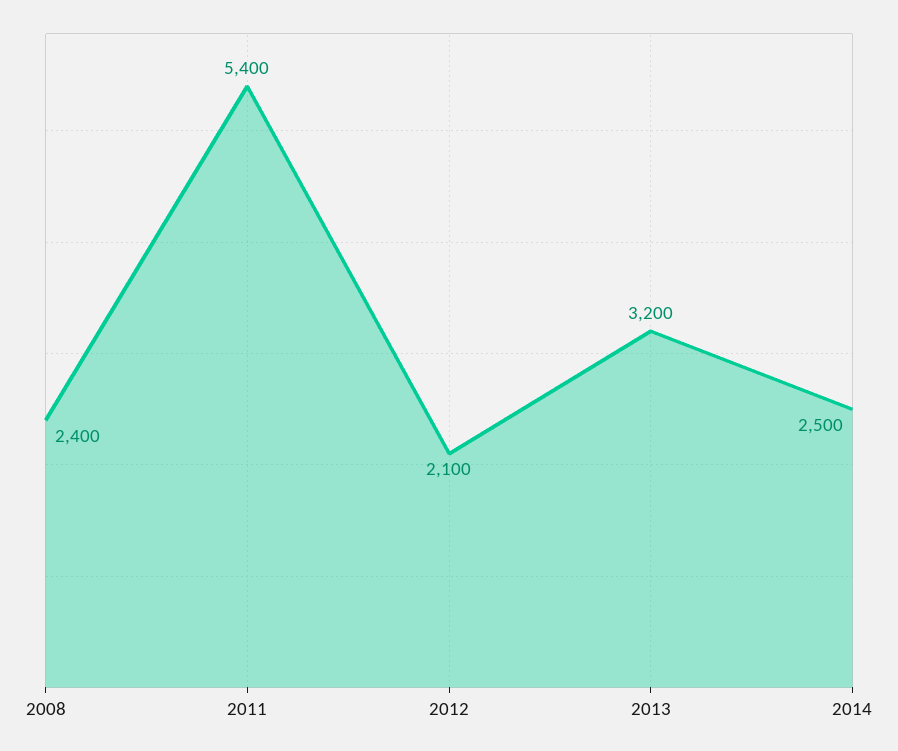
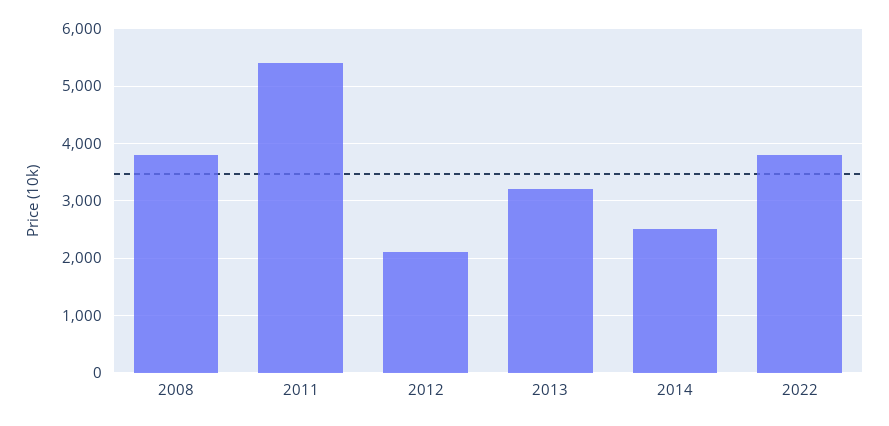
2008: 2400 -> 3800
2022: none -> 3800

